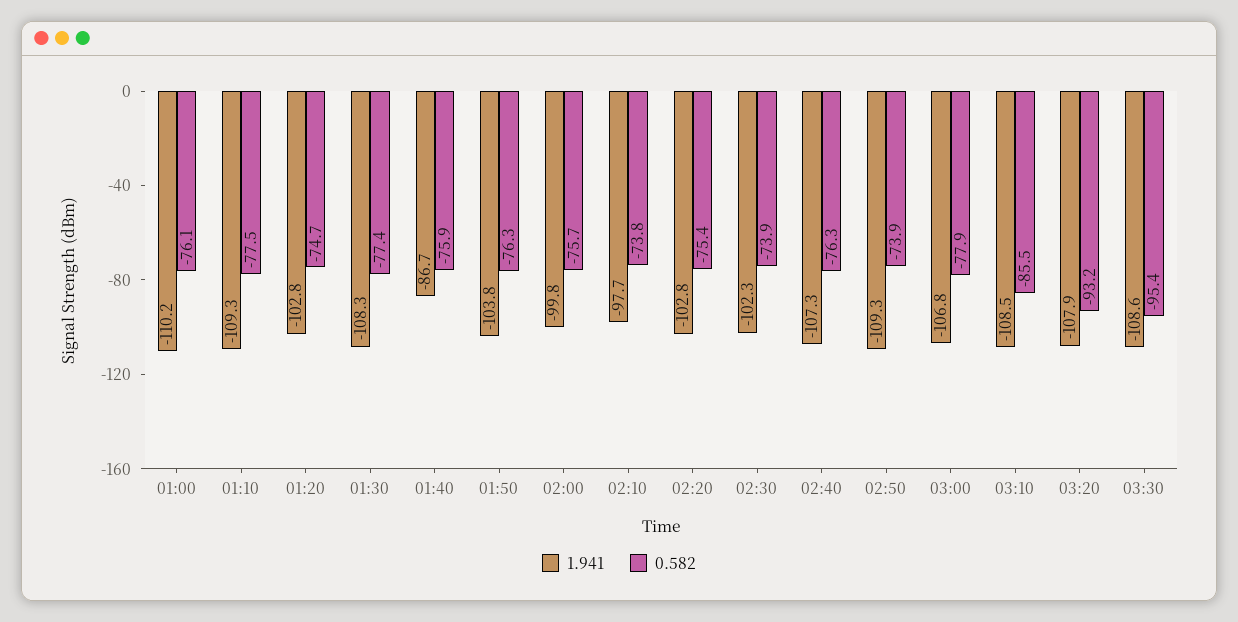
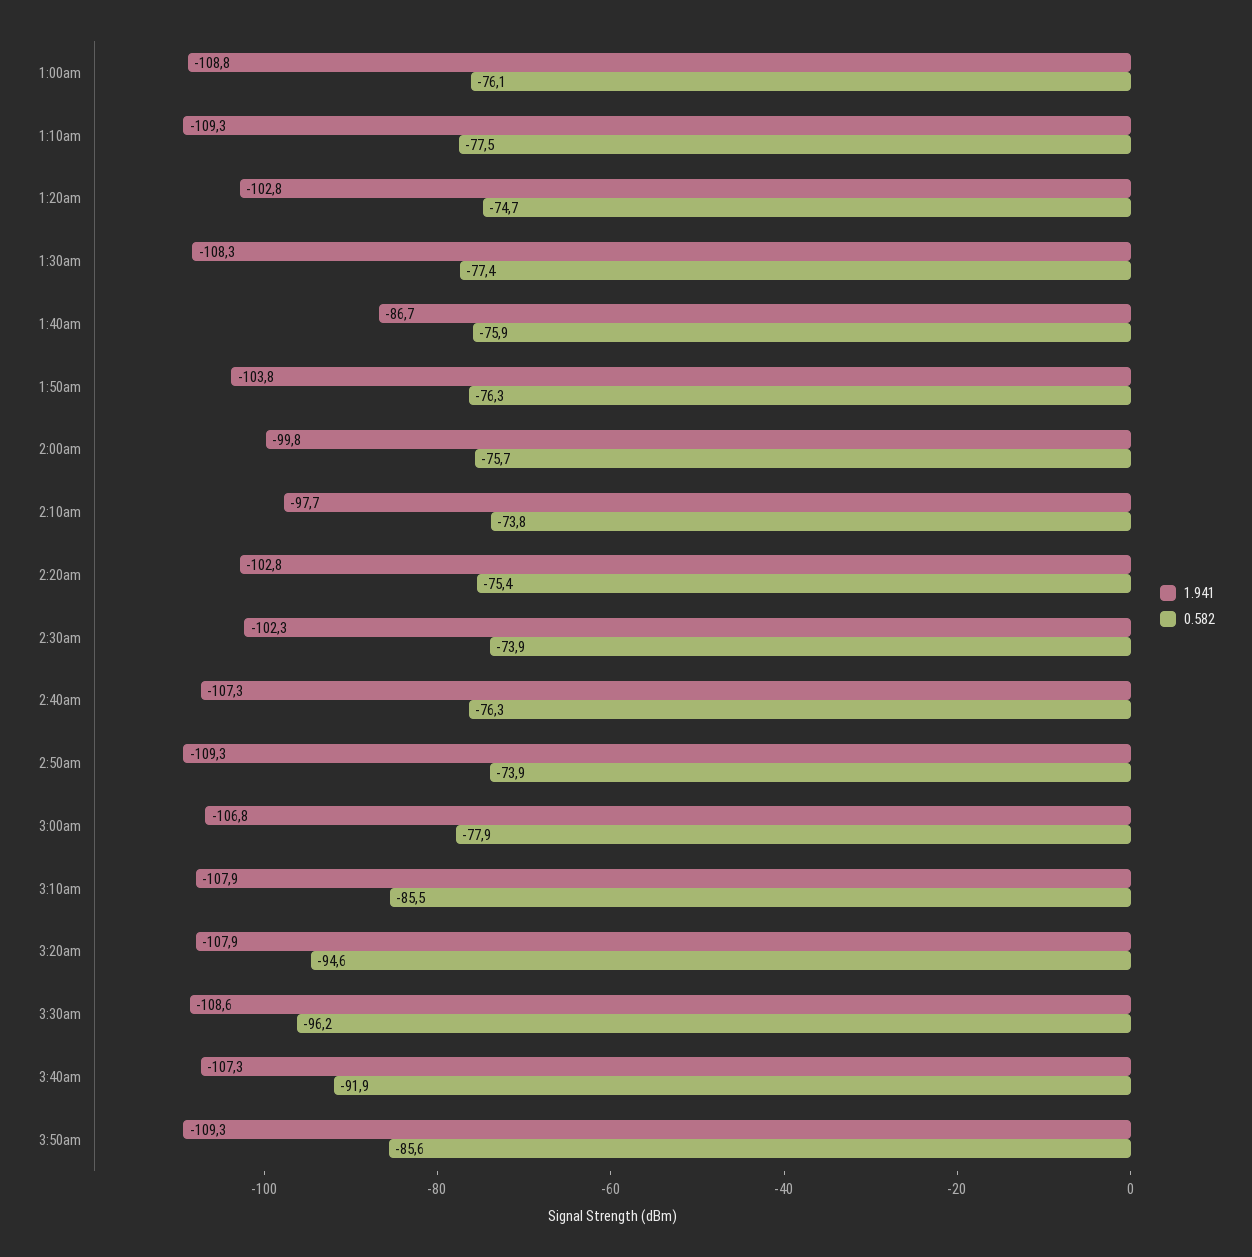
1.941, 01:00: -110.2 -> -108.8
1.941, 03:10: -108.5 -> -107.9
0.582, 03:20: -93.2 -> -94.6
0.582, 03:30: -95.4 -> -96.2
1.941, 3:40am: none -> -107.3
0.582, 3:40am: none -> -91.9
1.941, 3:50am: none -> -109.3
0.582, 3:50am: none -> -85.6

